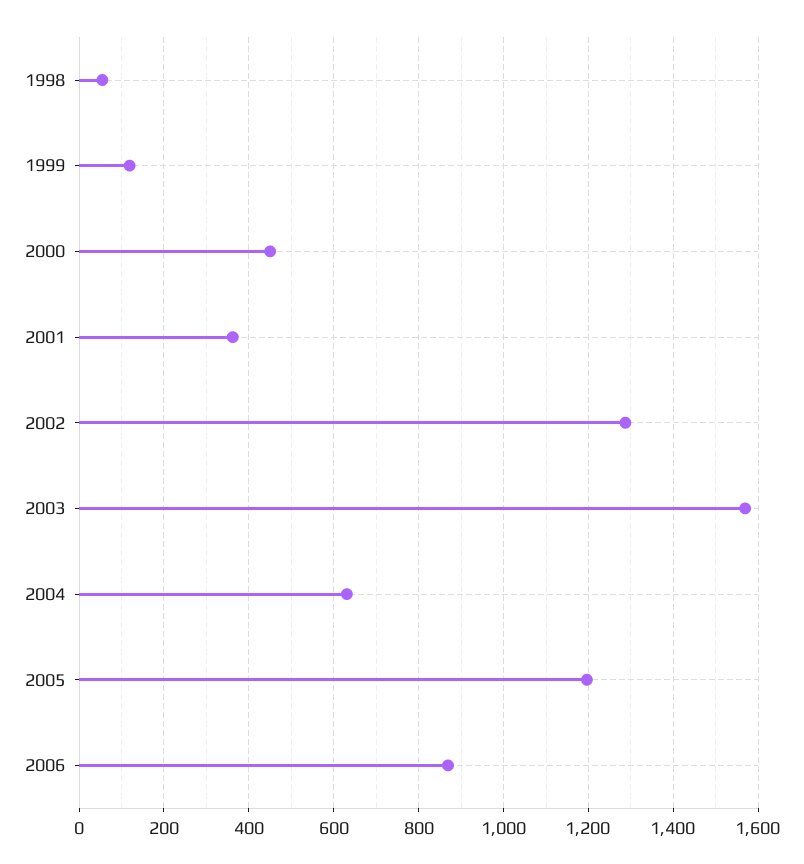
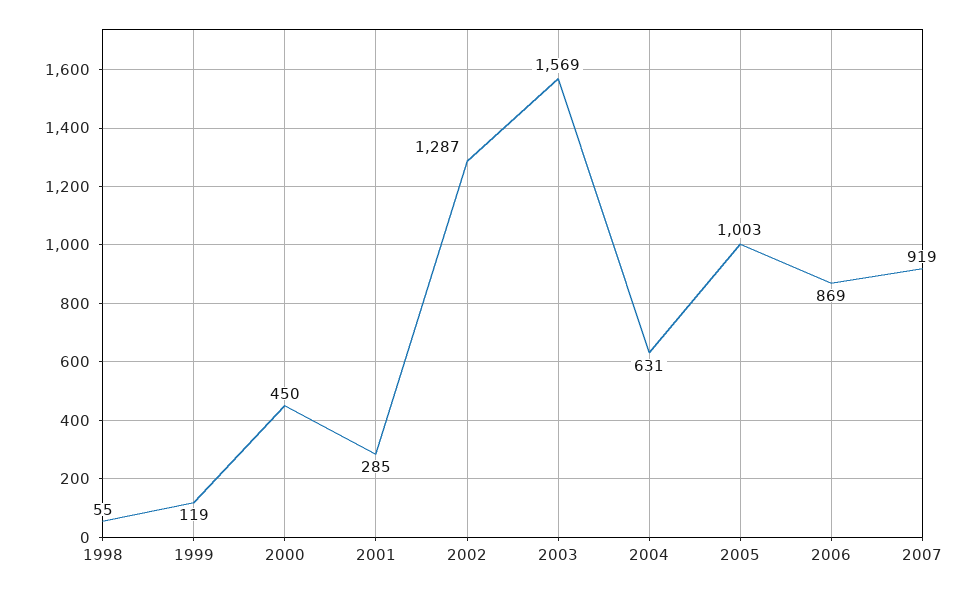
2001: 360 -> 285
2005: 1200 -> 1003
2007: none -> 919

